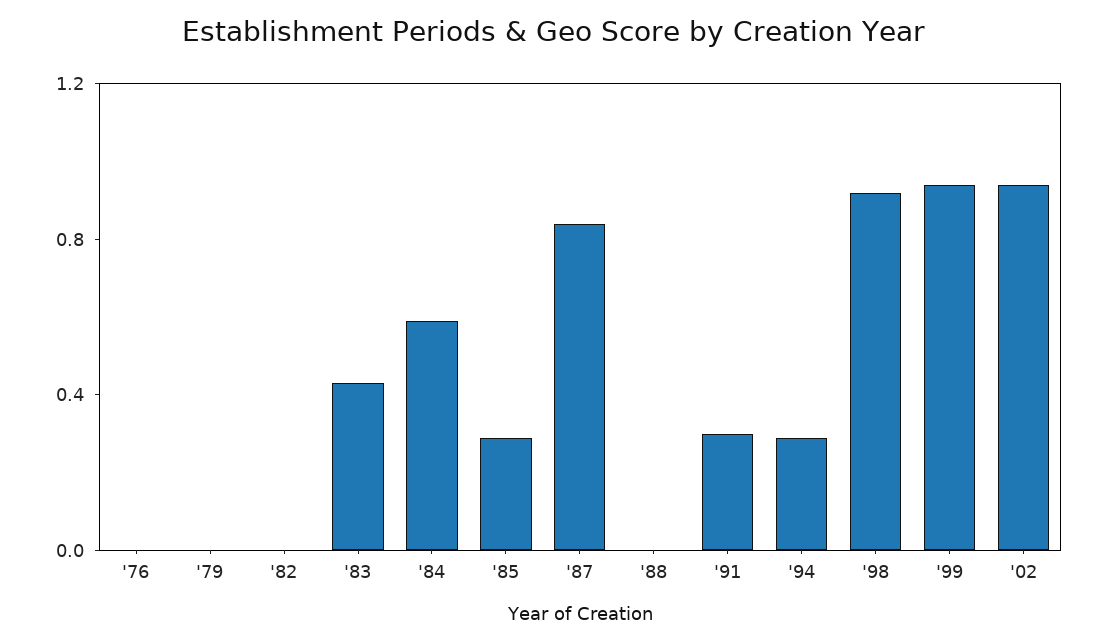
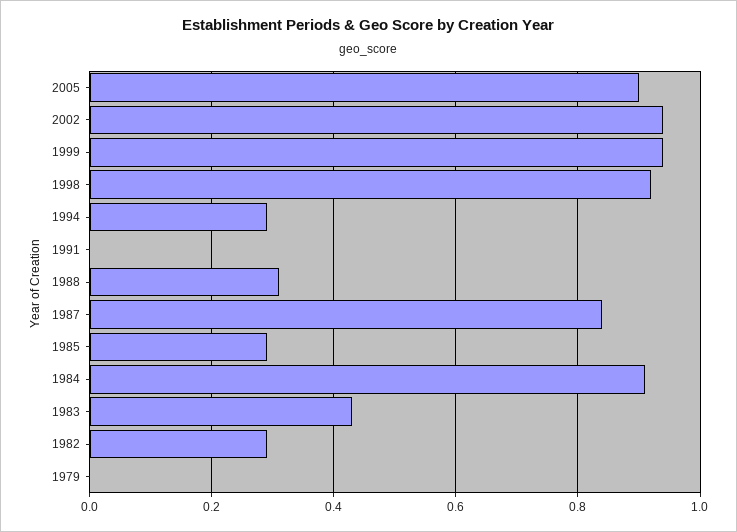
'76: 0 -> none
'82: 0 -> 0.3
'84: 0.6 -> 0.9
'88: 0 -> 0.3
'91: 0.3 -> 0
2005: none -> 0.9

